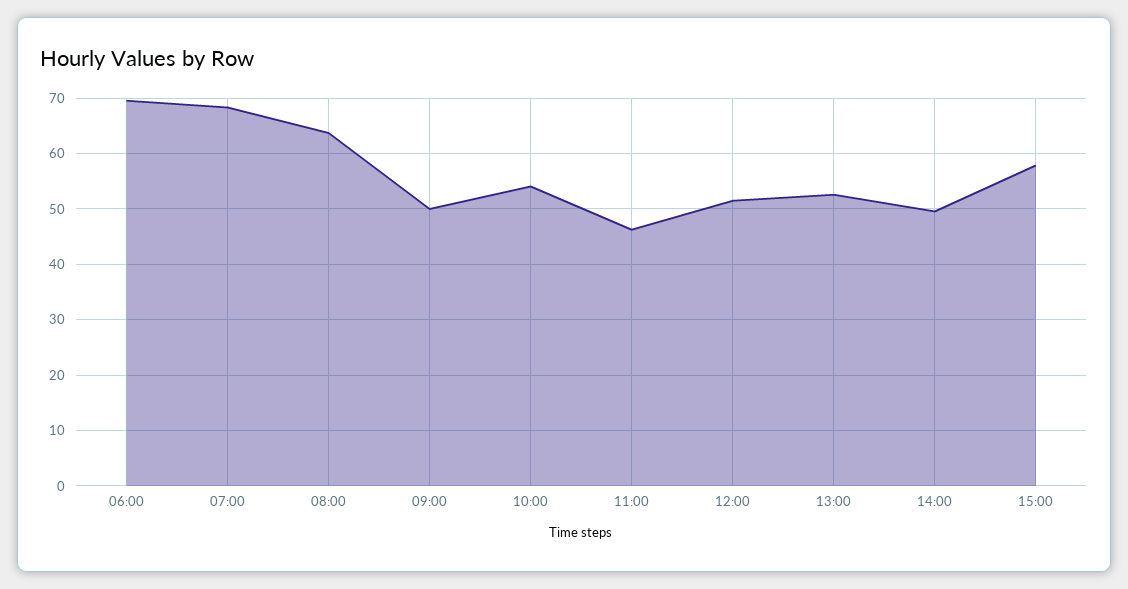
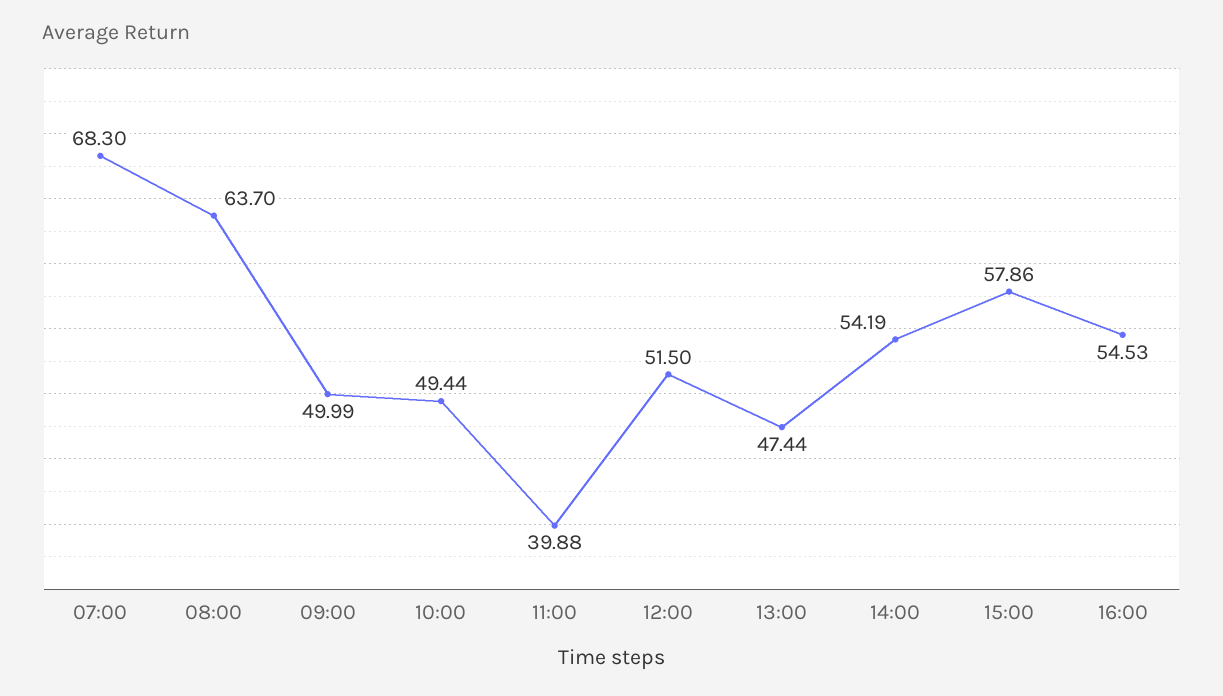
06:00: 70 -> none
10:00: 54 -> 49.44
11:00: 46 -> 39.88
13:00: 52 -> 47.44
14:00: 50 -> 54.19
16:00: none -> 54.53

